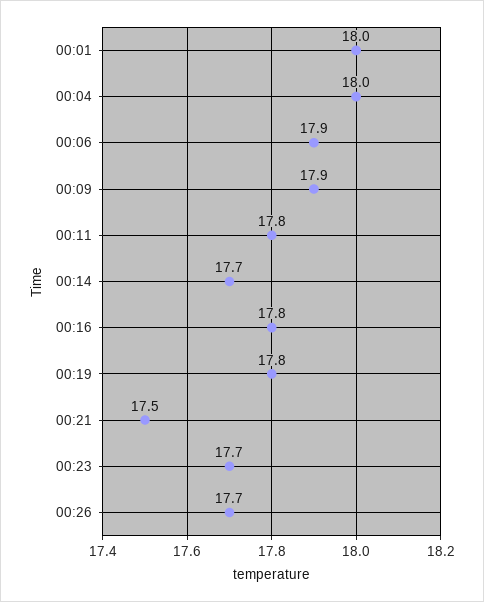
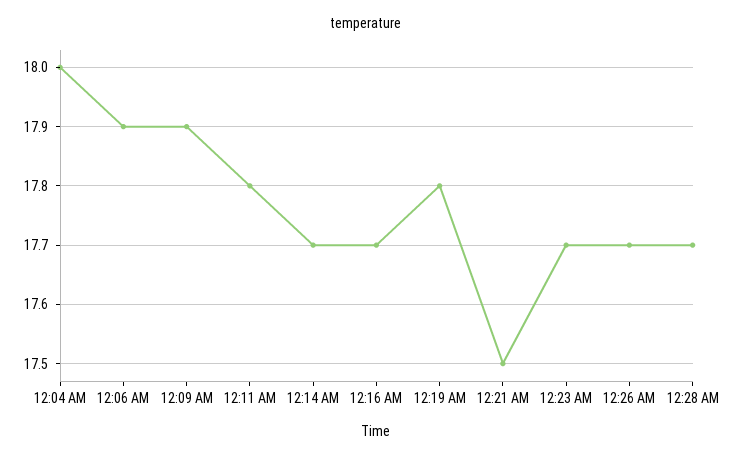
00:01: 18 -> none
00:16: 17.8 -> 17.7
12:28 AM: none -> 17.7

